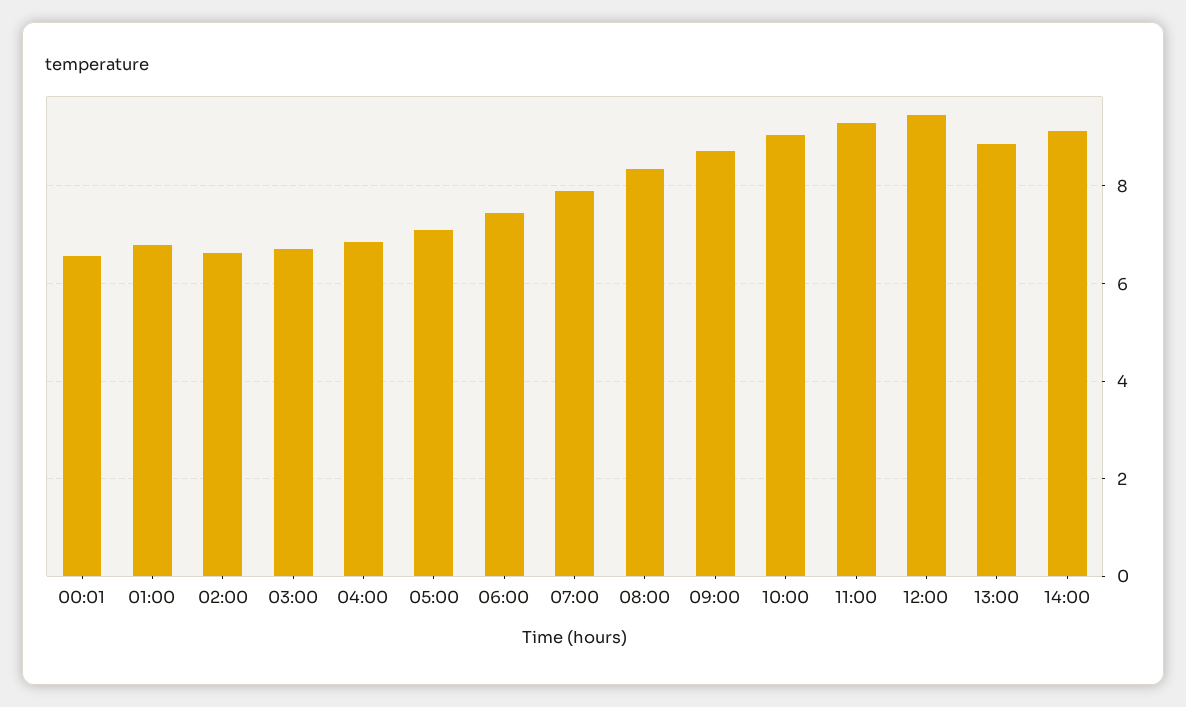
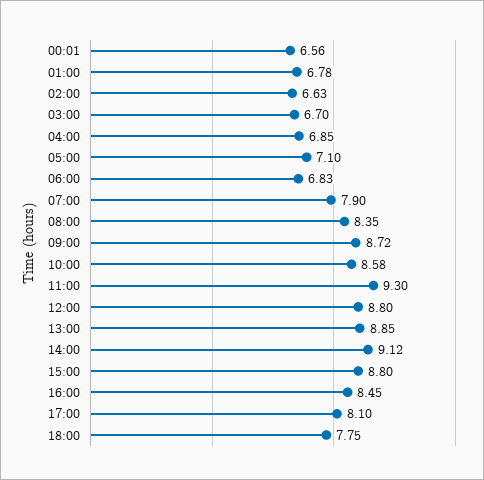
06:00: 7.4 -> 6.83
10:00: 9 -> 8.58
12:00: 9.4 -> 8.8
15:00: none -> 8.8
16:00: none -> 8.45
17:00: none -> 8.1
18:00: none -> 7.75

